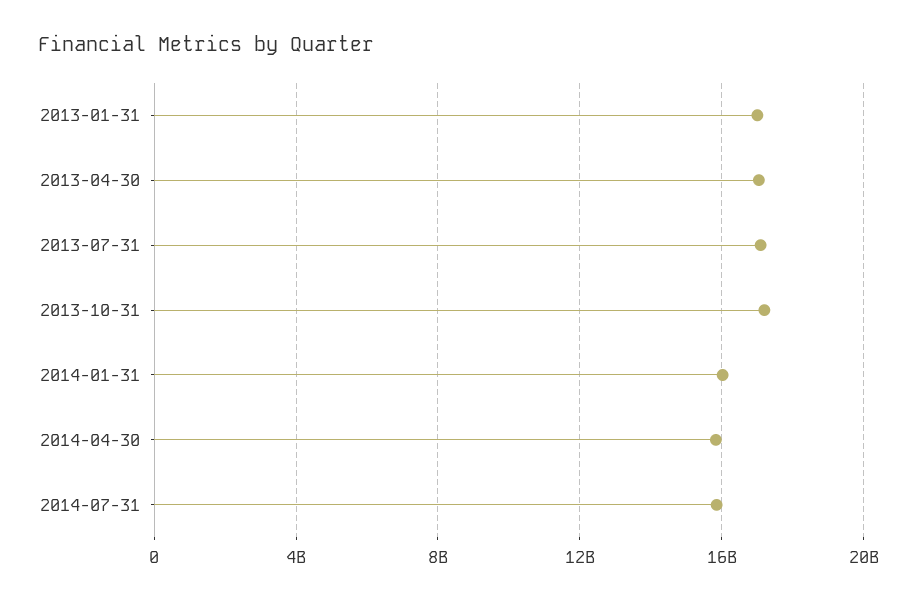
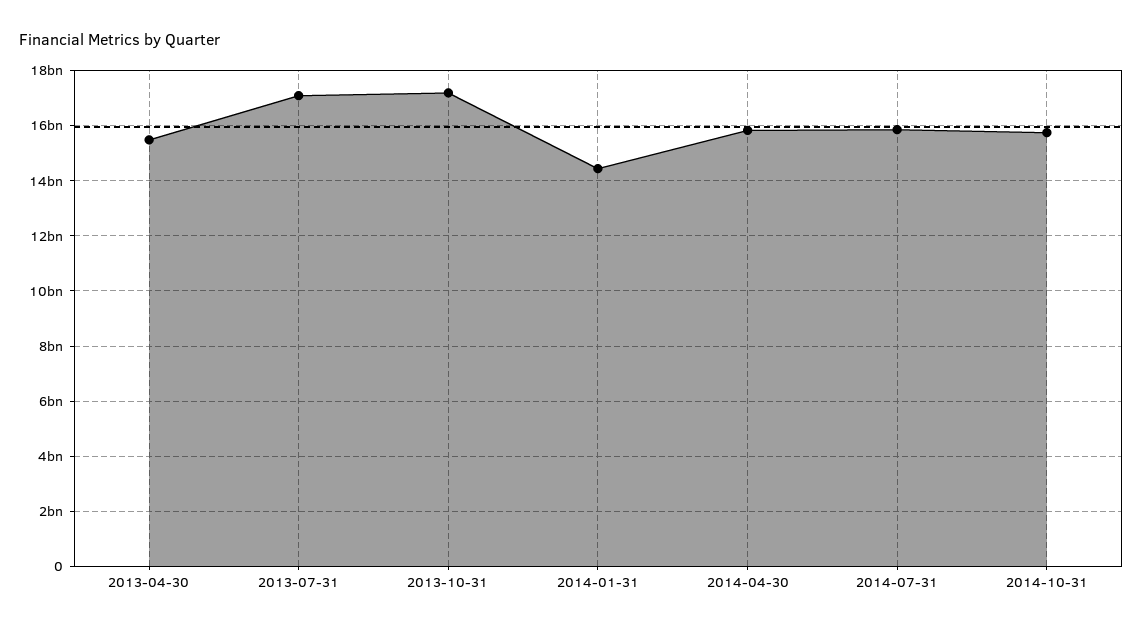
2013-01-31: 17000000000 -> none
2013-04-30: 17000000000 -> 15500000000
2014-01-31: 16000000000 -> 14500000000
2014-10-31: none -> 15750000000

